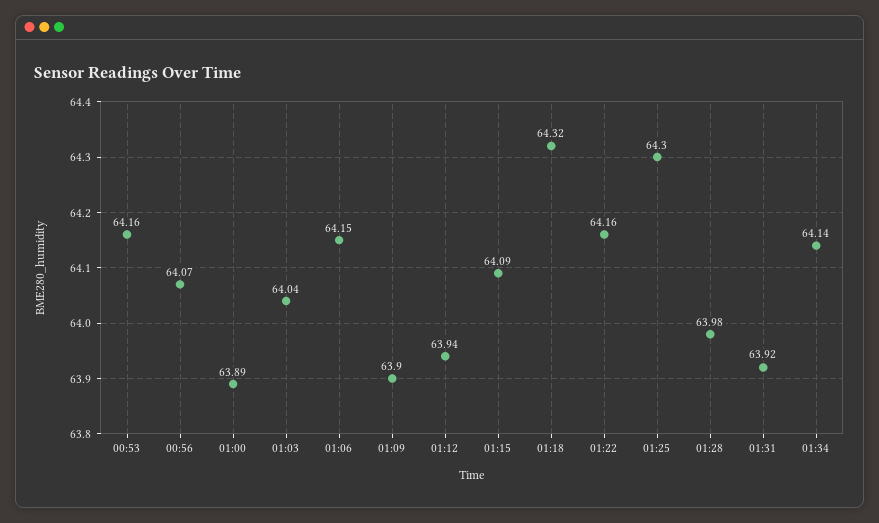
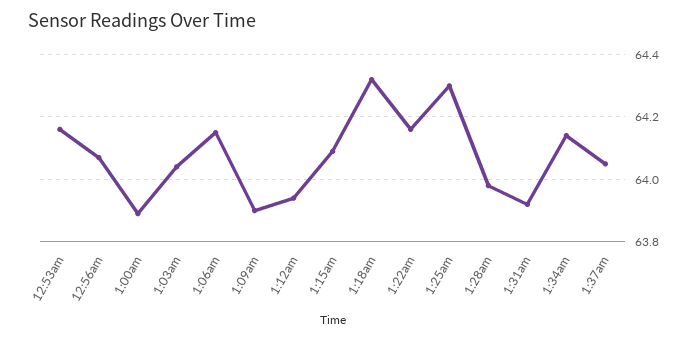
1:37am: none -> 64.05

